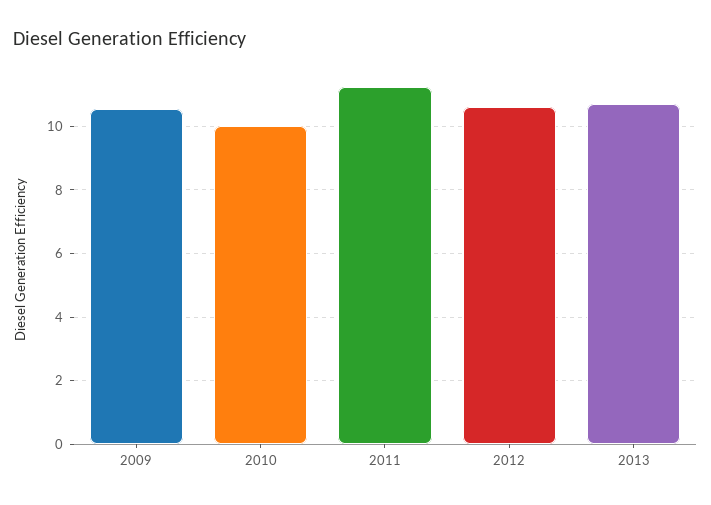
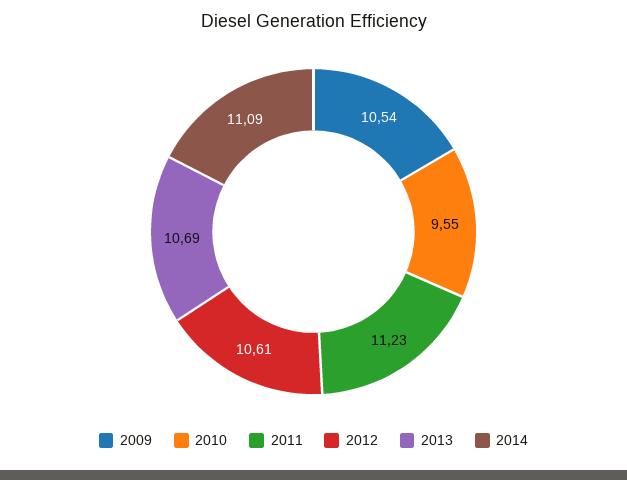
2010: 10 -> 9.55
2014: none -> 11.09

